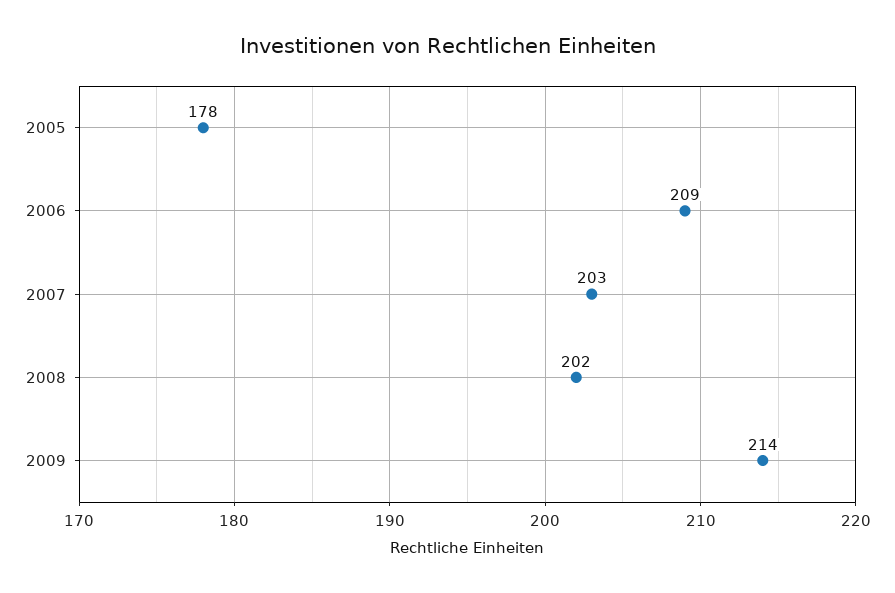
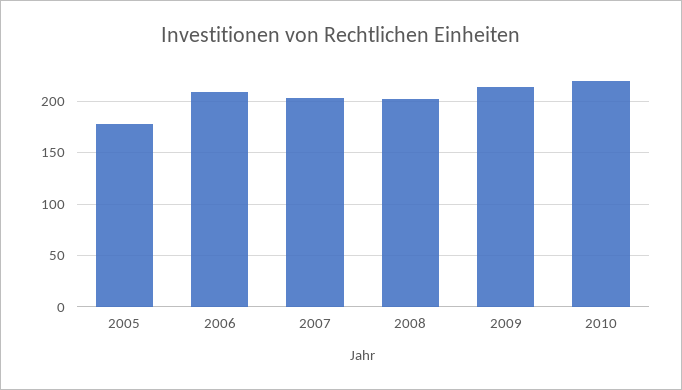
2010: none -> 220

